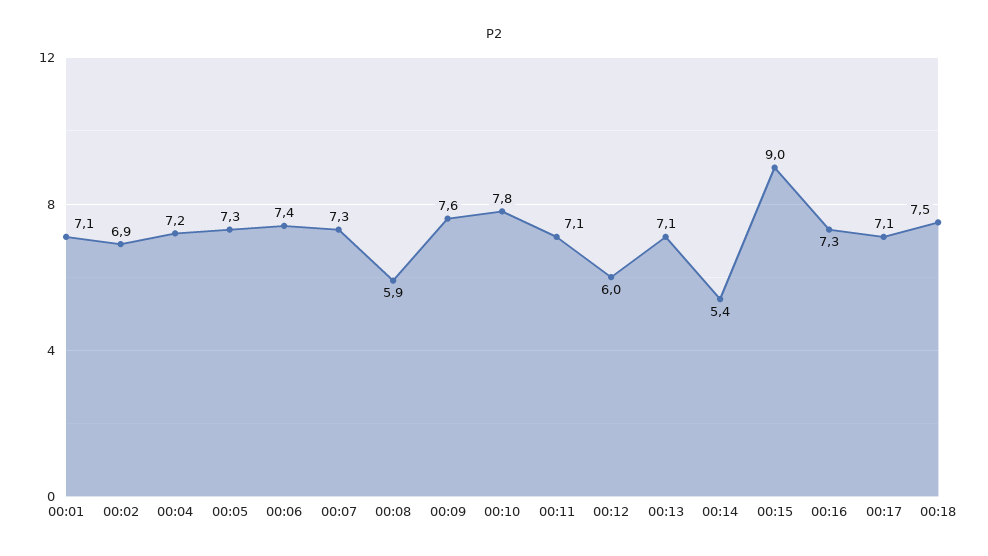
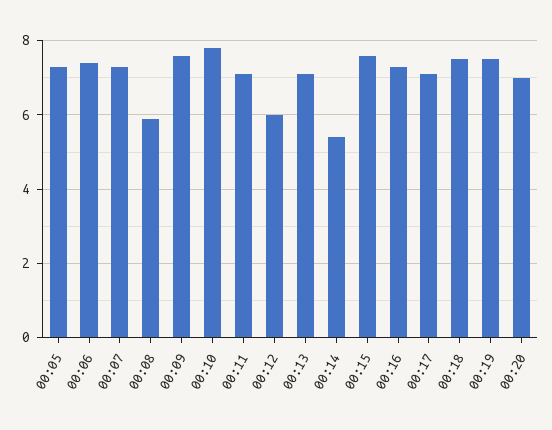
00:01: 7.1 -> none
00:02: 6.9 -> none
00:04: 7.2 -> none
00:15: 9 -> 7.5
00:19: none -> 7.5
00:20: none -> 7

